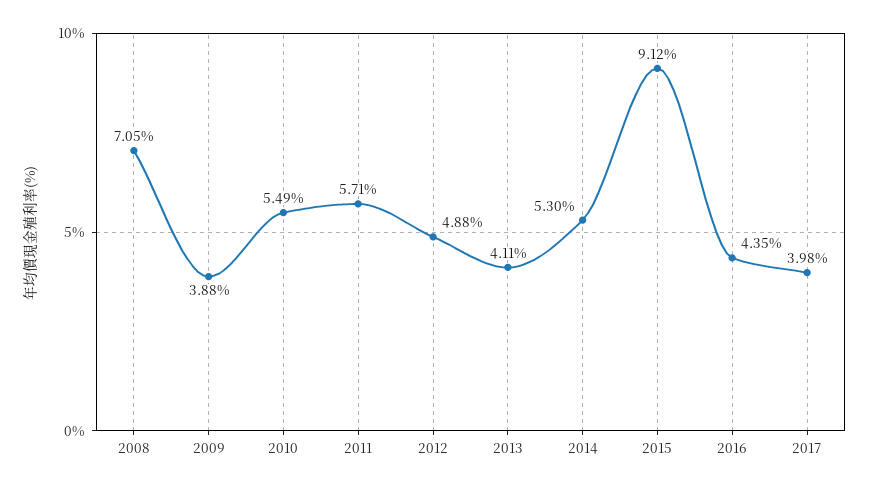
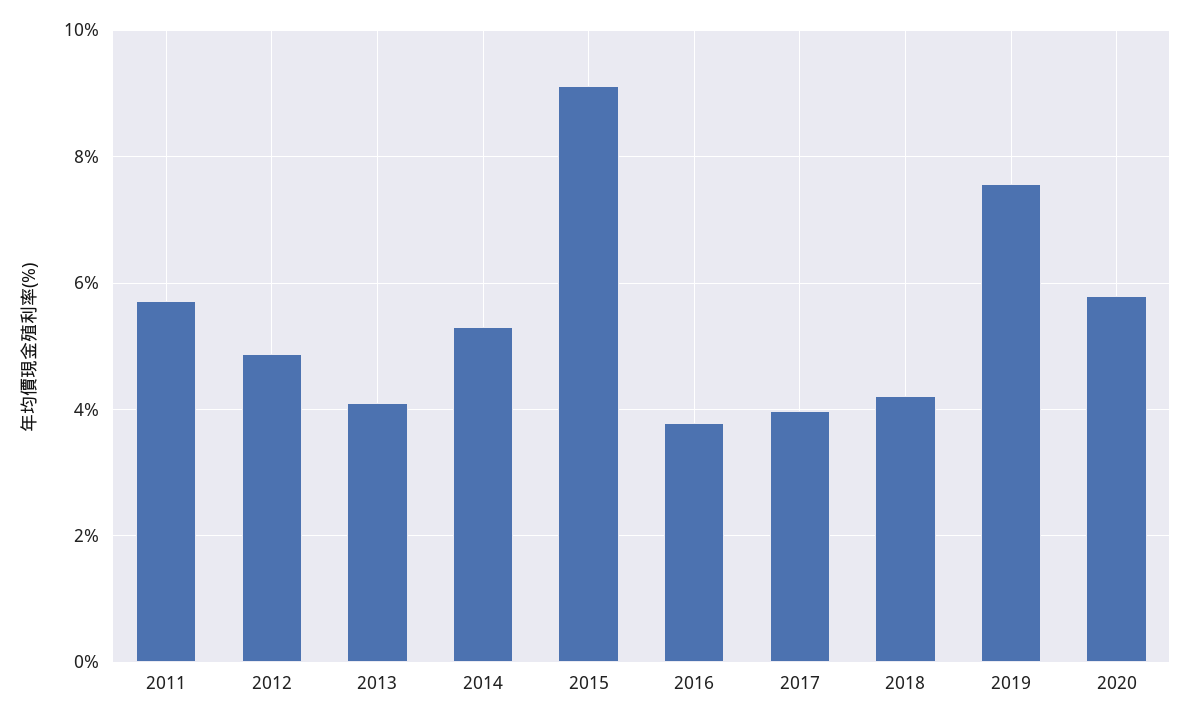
2008: 7.05 -> none
2009: 3.88 -> none
2010: 5.49 -> none
2016: 4.35 -> 3.8
2018: none -> 4.2
2019: none -> 7.6
2020: none -> 5.8

